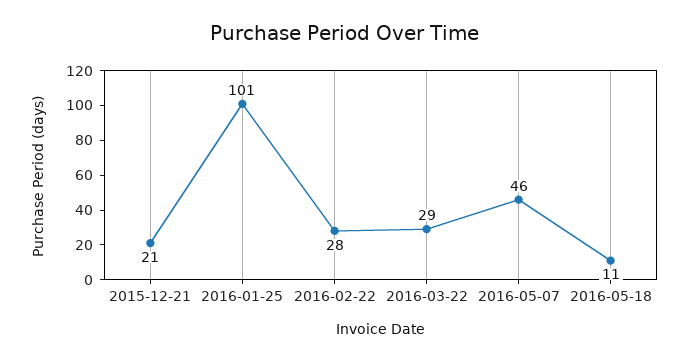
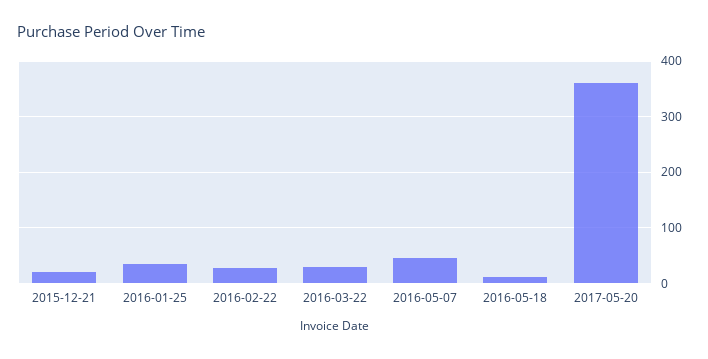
2016-01-25: 101 -> 40
2017-05-20: none -> 360

